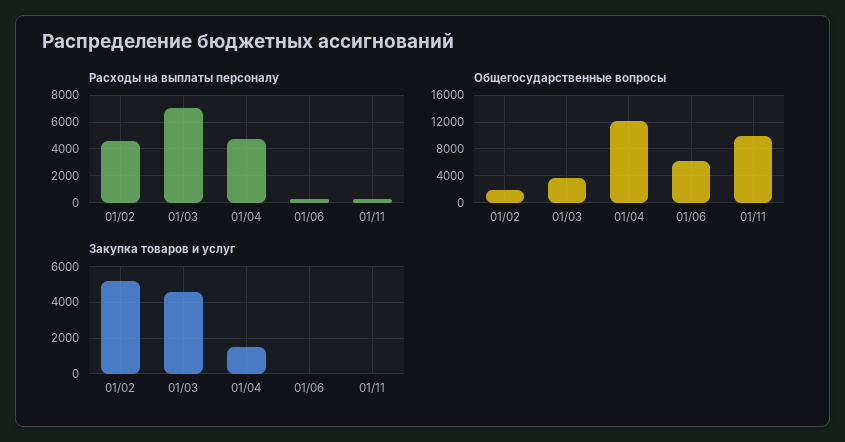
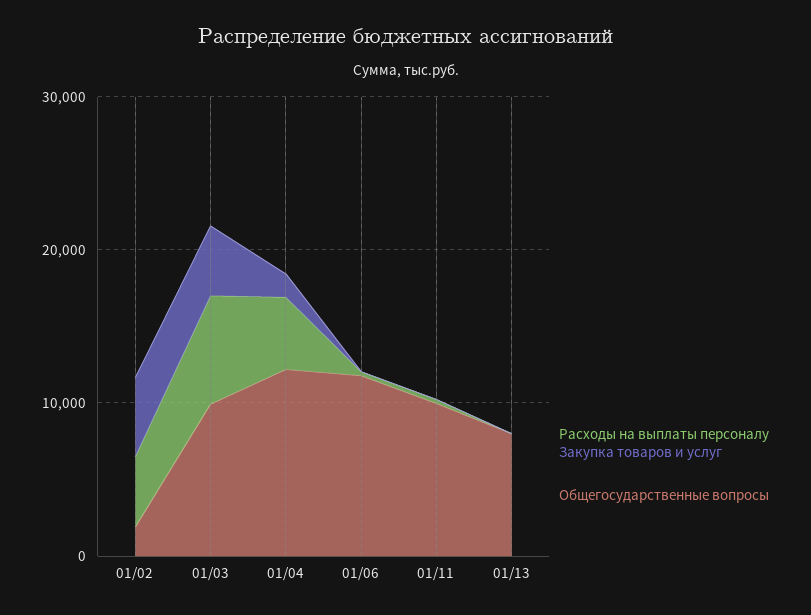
Общегосударственные вопросы, 01/03: 4000 -> 10000
Общегосударственные вопросы, 01/06: 6000 -> 12000
Расходы на выплаты персоналу, 01/13: none -> 0
Закупка товаров и услуг, 01/13: none -> 0
Общегосударственные вопросы, 01/13: none -> 8000

